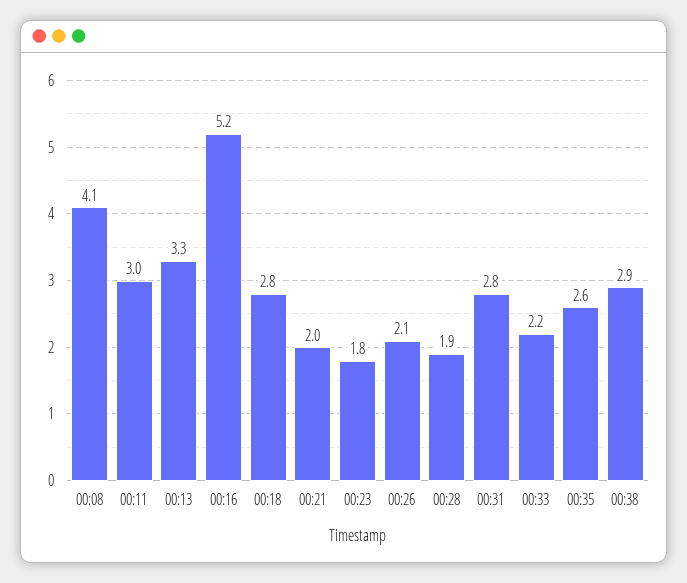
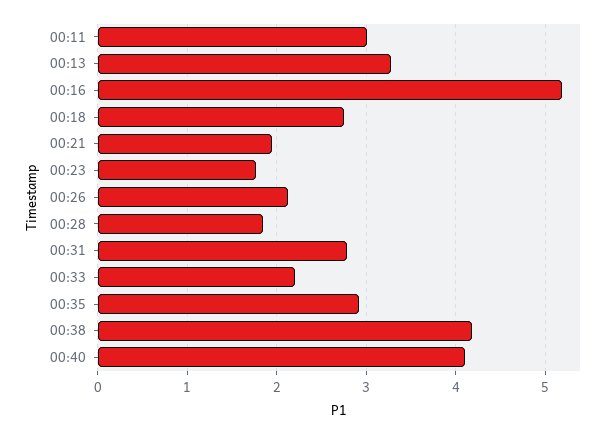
00:08: 4.1 -> none
00:35: 2.6 -> 2.9
00:38: 2.9 -> 4.2
00:40: none -> 4.1

